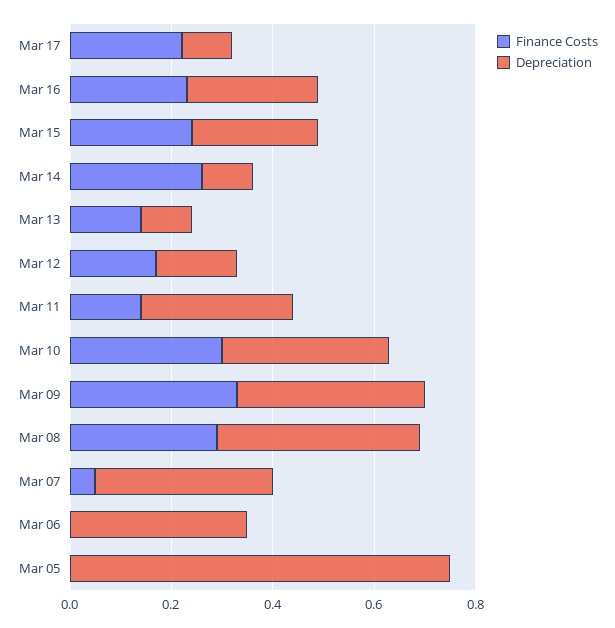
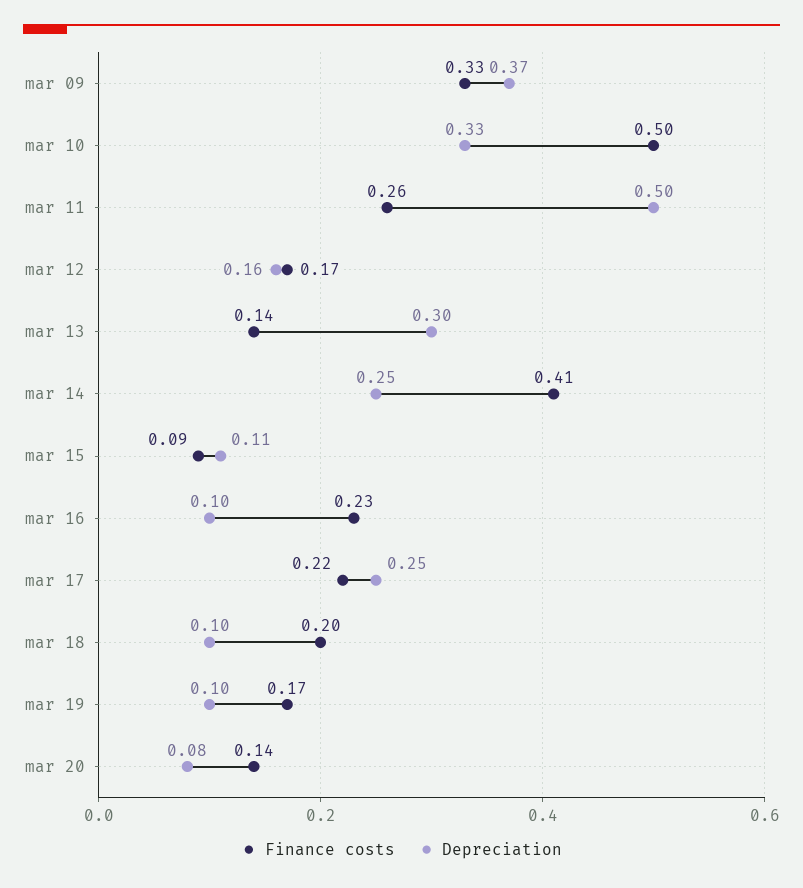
Depreciation, Mar 17: 0.1 -> 0.25
Depreciation, Mar 16: 0.25 -> 0.1
Finance Costs, Mar 15: 0.25 -> 0.09
Depreciation, Mar 15: 0.25 -> 0.11
Finance Costs, Mar 14: 0.25 -> 0.41
Depreciation, Mar 14: 0.1 -> 0.25
Depreciation, Mar 13: 0.1 -> 0.3
Finance Costs, Mar 11: 0.15 -> 0.26
Depreciation, Mar 11: 0.3 -> 0.5
Finance Costs, Mar 10: 0.3 -> 0.5
Finance Costs, Mar 08: 0.3 -> none
Depreciation, Mar 08: 0.4 -> none
Finance Costs, Mar 07: 0.05 -> none
Depreciation, Mar 07: 0.35 -> none
Finance Costs, Mar 06: 0 -> none
Depreciation, Mar 06: 0.35 -> none
Finance Costs, Mar 05: 0 -> none
Depreciation, Mar 05: 0.75 -> none
Finance Costs, mar 18: none -> 0.2
Depreciation, mar 18: none -> 0.1
Finance Costs, mar 19: none -> 0.17
Depreciation, mar 19: none -> 0.1
Finance Costs, mar 20: none -> 0.14
Depreciation, mar 20: none -> 0.08

